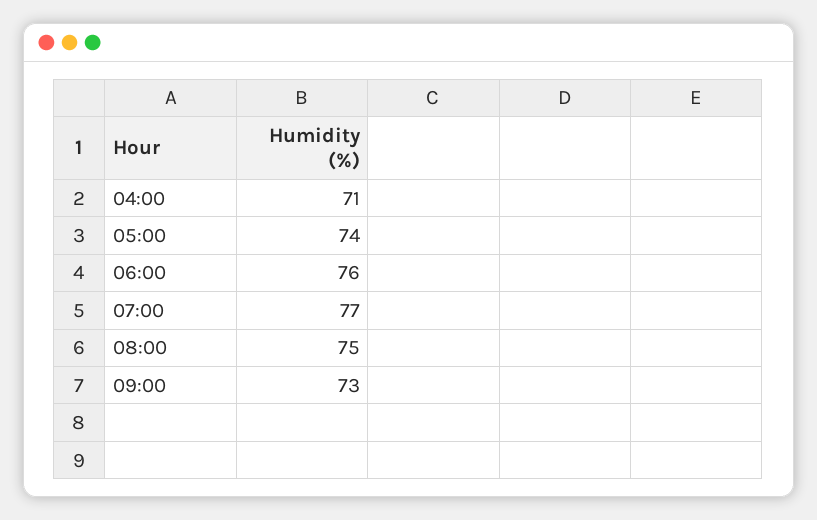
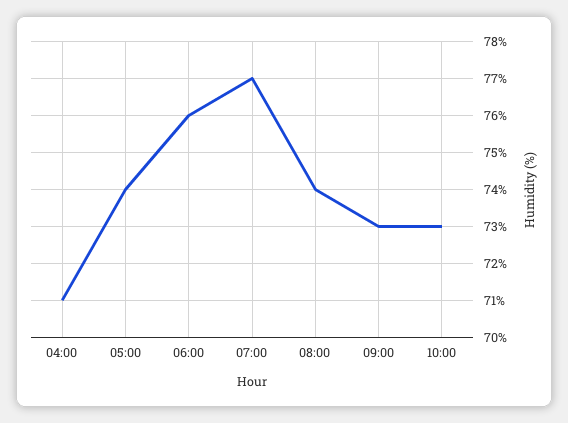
08:00: 75 -> 74
10:00: none -> 73

